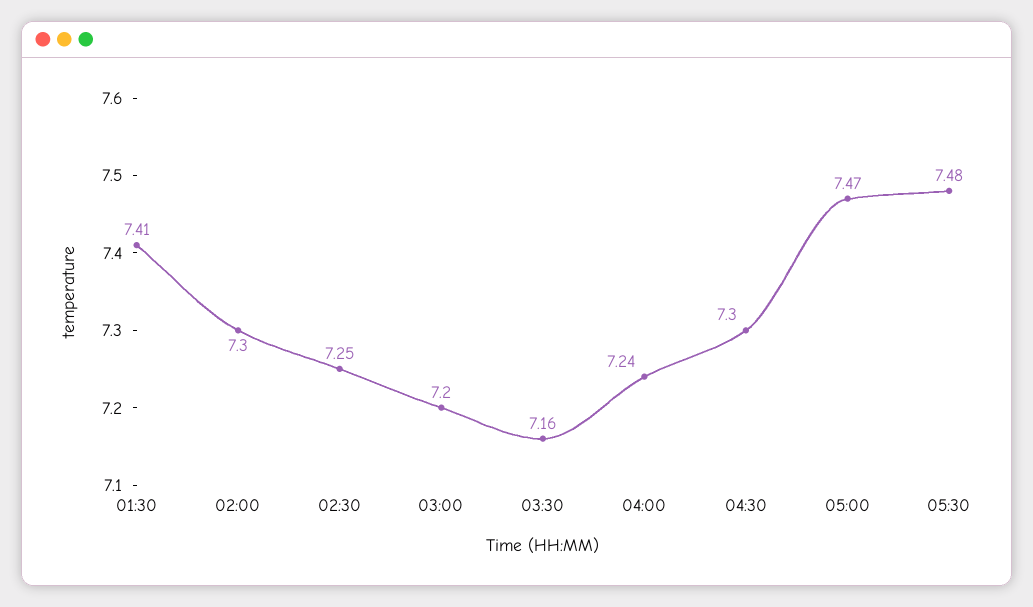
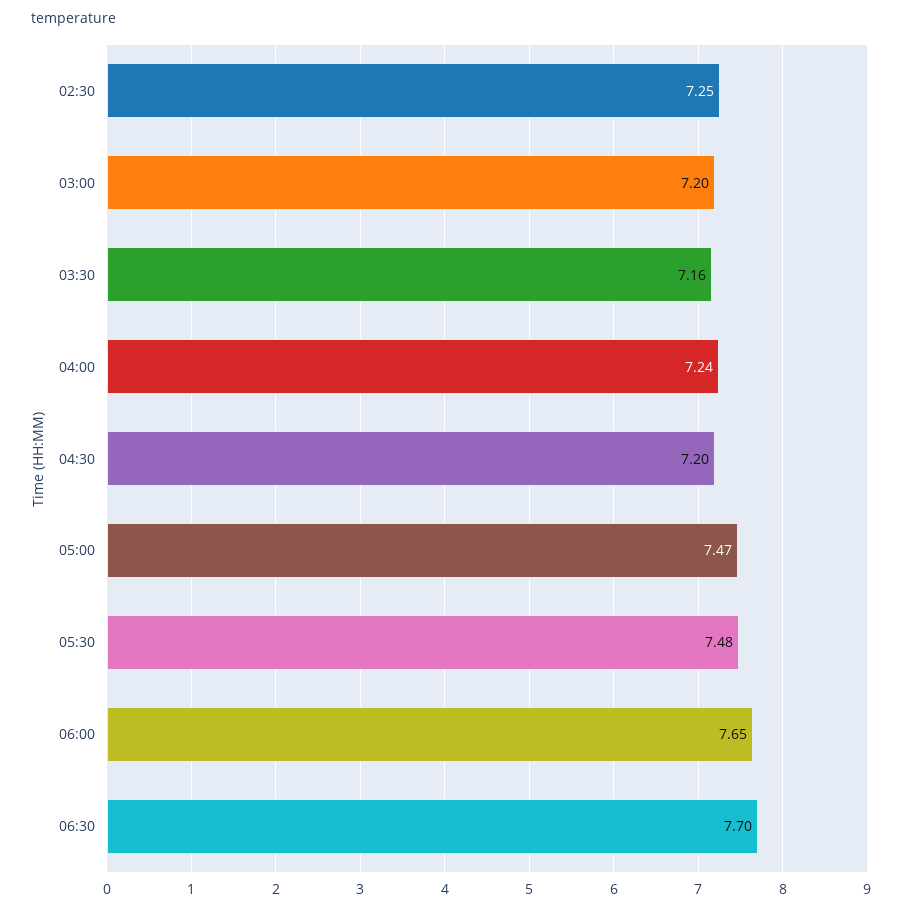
01:30: 7.41 -> none
02:00: 7.3 -> none
04:30: 7.3 -> 7.2
06:00: none -> 7.65
06:30: none -> 7.7

